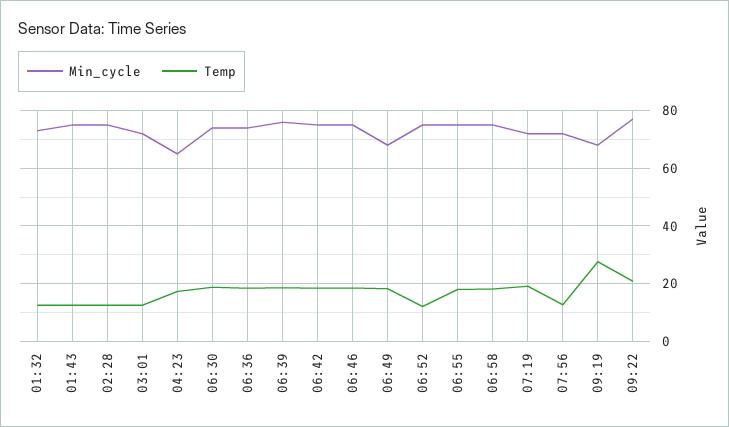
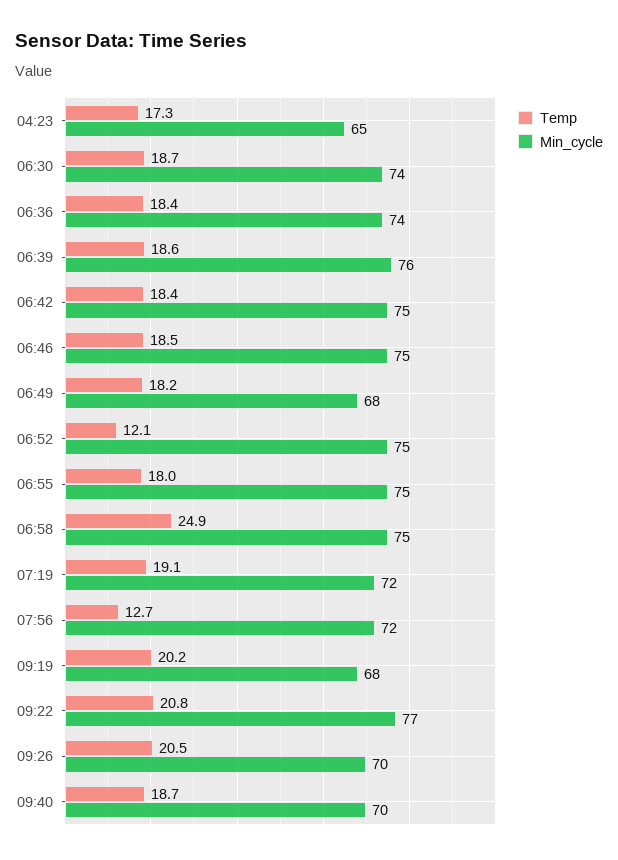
Min_cycle, 01:32: 72.5 -> none
Temp, 01:32: 12.5 -> none
Min_cycle, 01:43: 75 -> none
Temp, 01:43: 12.5 -> none
Min_cycle, 02:28: 75 -> none
Temp, 02:28: 12.5 -> none
Min_cycle, 03:01: 72.5 -> none
Temp, 03:01: 12.5 -> none
Temp, 06:58: 17.5 -> 24.9
Temp, 09:19: 27.5 -> 20.2
Temp, 09:26: none -> 20.5
Min_cycle, 09:26: none -> 70
Temp, 09:40: none -> 18.7
Min_cycle, 09:40: none -> 70

